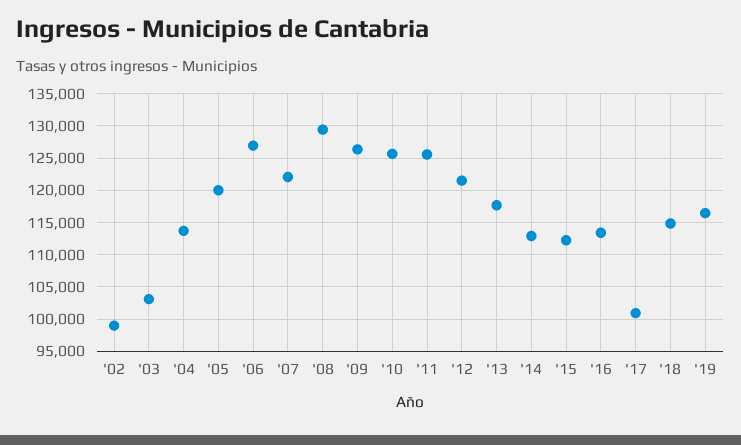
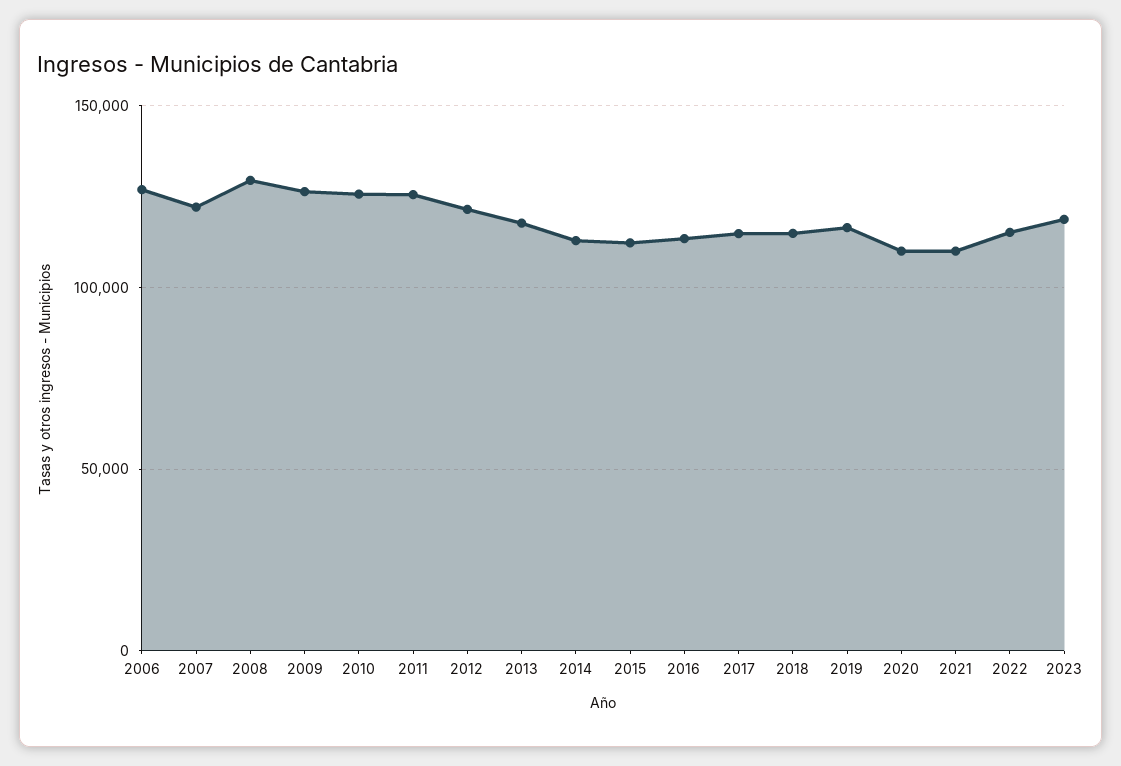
'02: 99000 -> none
'03: 103000 -> none
'04: 114000 -> none
'05: 120000 -> none
'17: 101000 -> 115000
2020: none -> 110000
2021: none -> 110000
2022: none -> 115000
2023: none -> 120000

